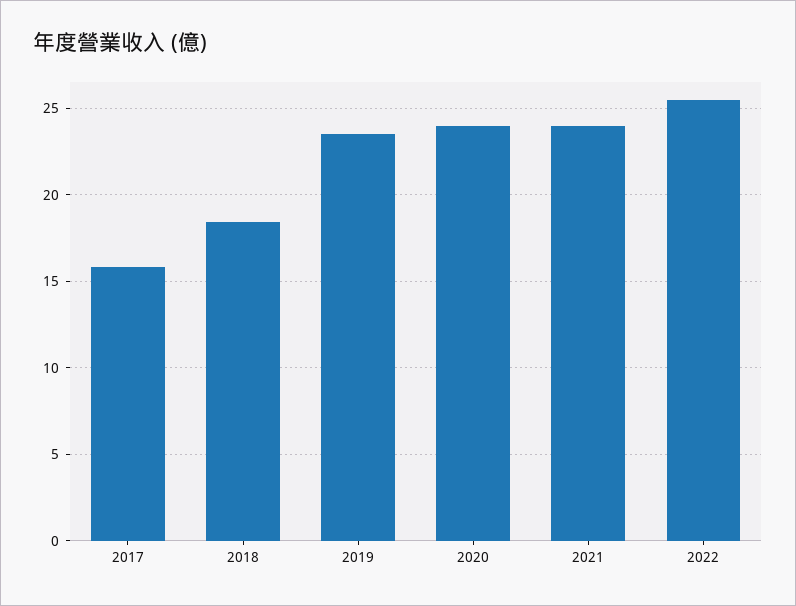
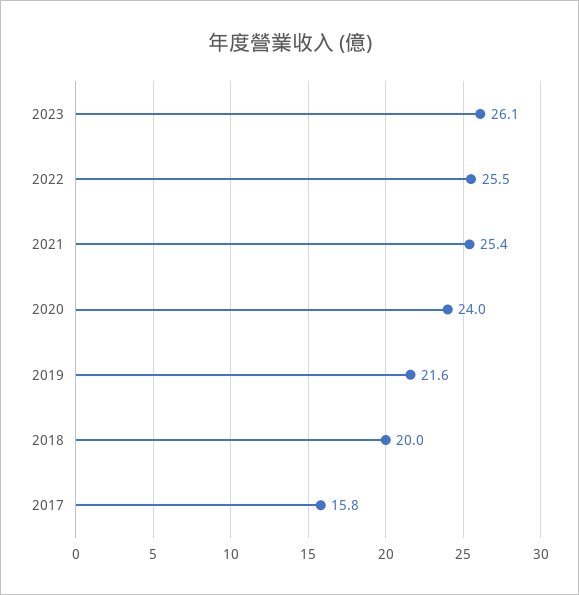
2018: 18.5 -> 20
2019: 23.5 -> 21.6
2021: 24 -> 25.4
2023: none -> 26.1

